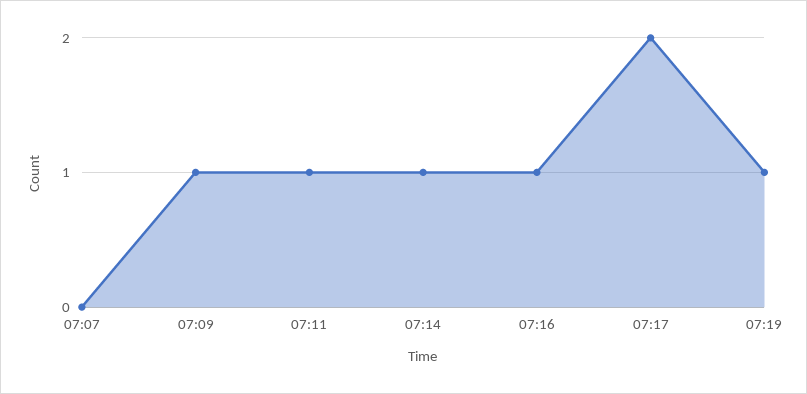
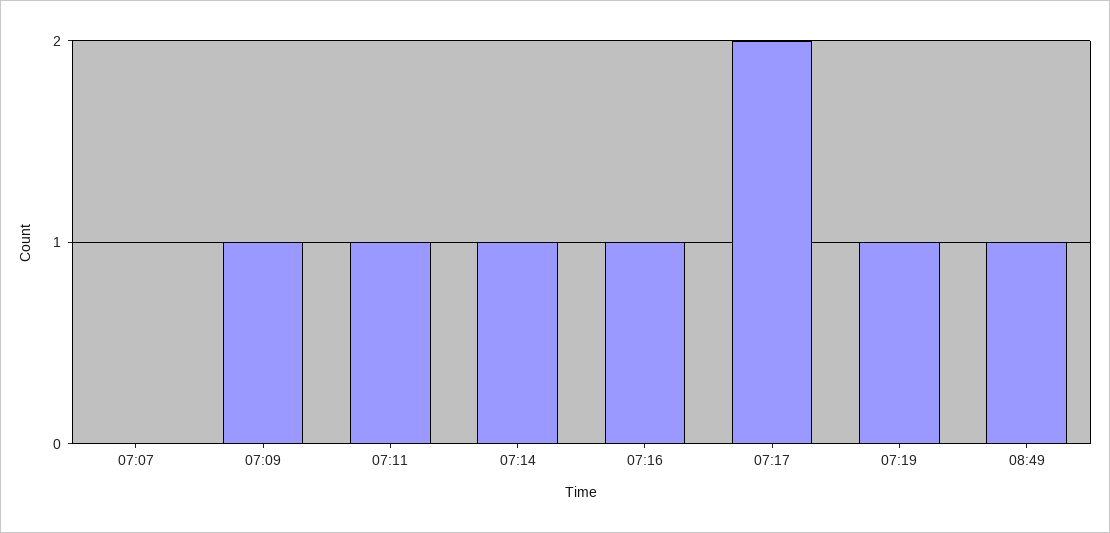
08:49: none -> 1

